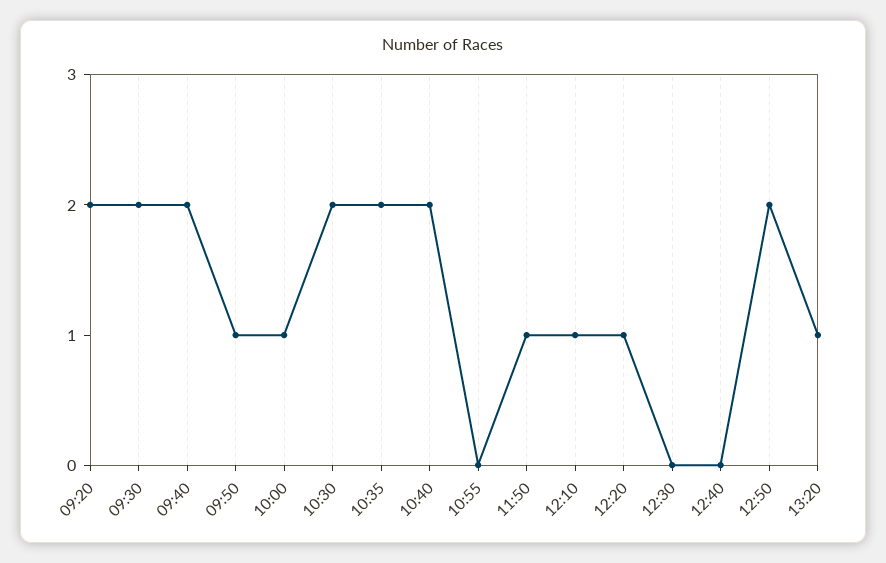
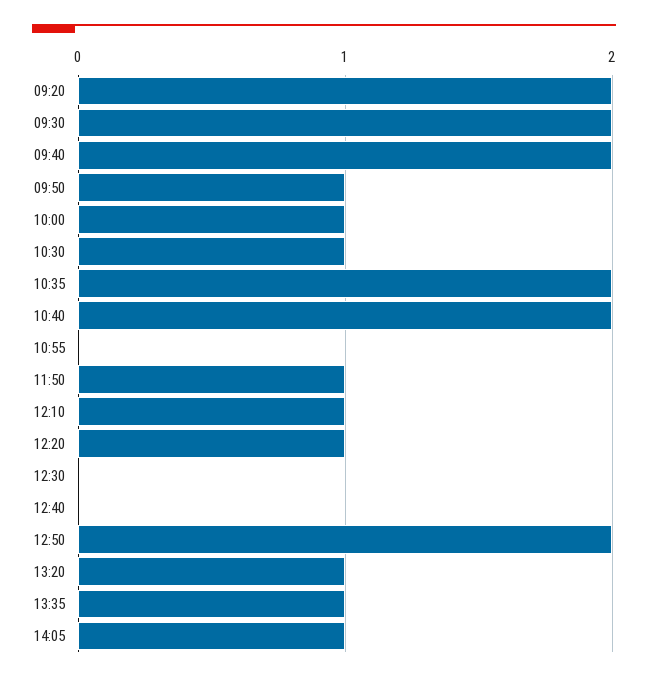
10:30: 2 -> 1
13:35: none -> 1
14:05: none -> 1

